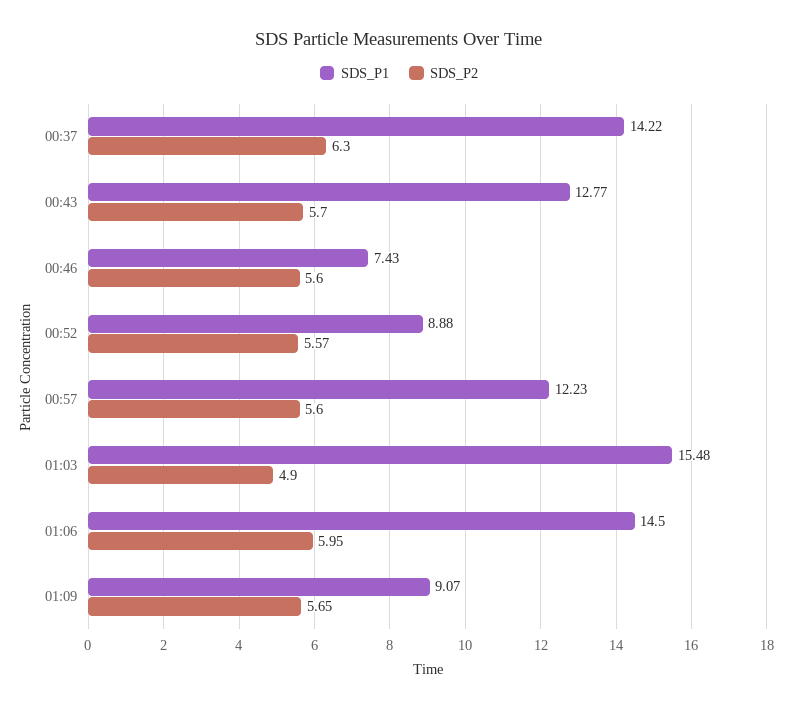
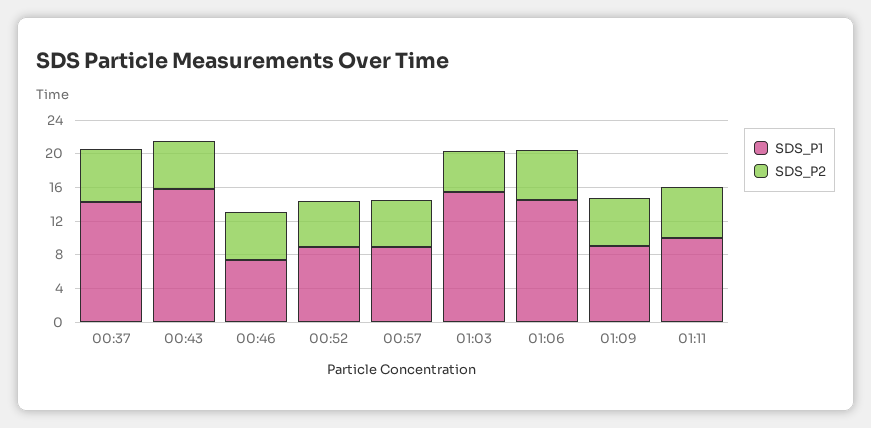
SDS_P1, 00:43: 12.77 -> 16
SDS_P1, 00:57: 12.23 -> 9
SDS_P1, 01:11: none -> 10
SDS_P2, 01:11: none -> 6

